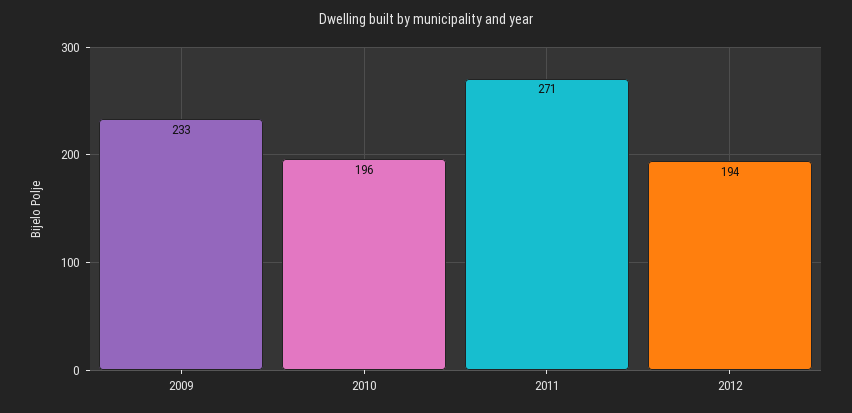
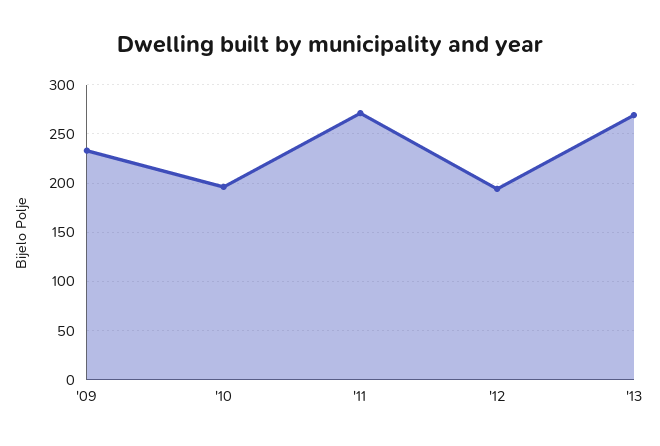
'13: none -> 270

